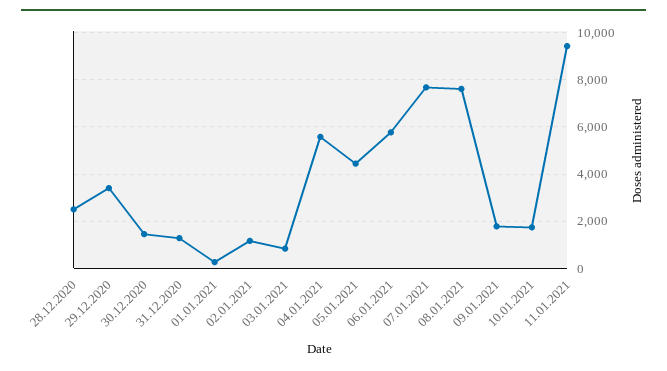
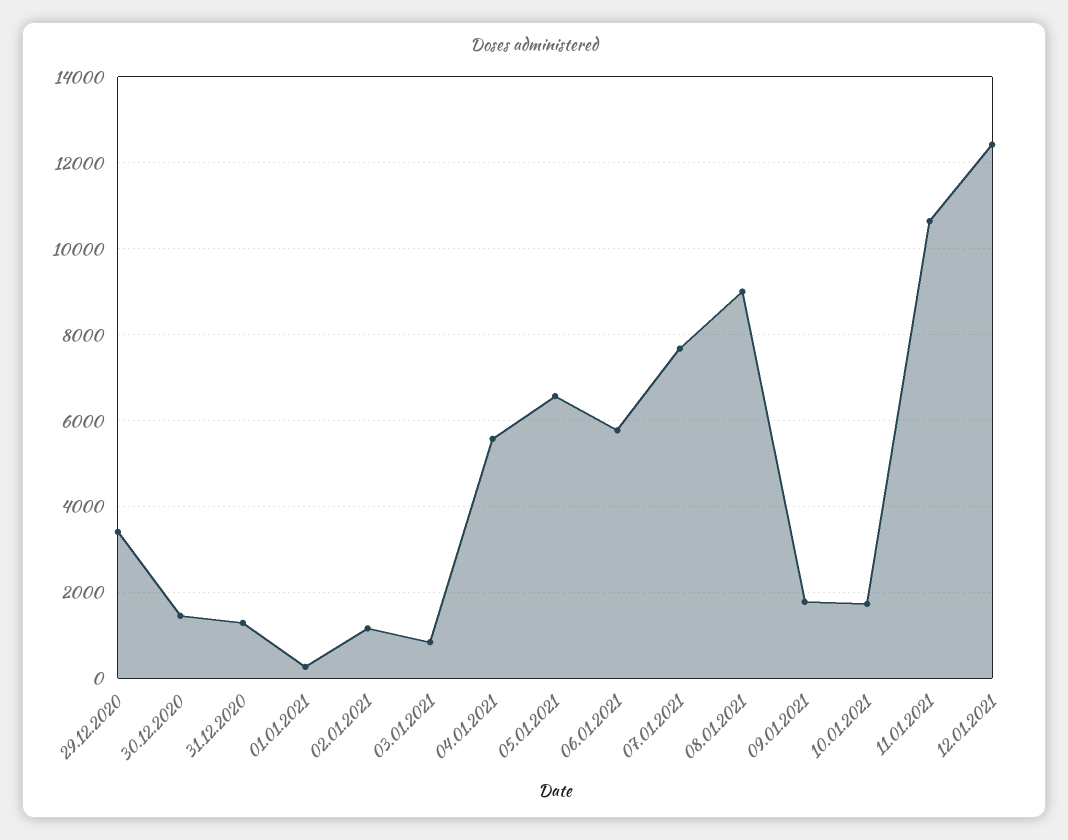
28.12.2020: 2500 -> none
05.01.2021: 4500 -> 6600
08.01.2021: 7500 -> 9000
11.01.2021: 9500 -> 10600
12.01.2021: none -> 12400

